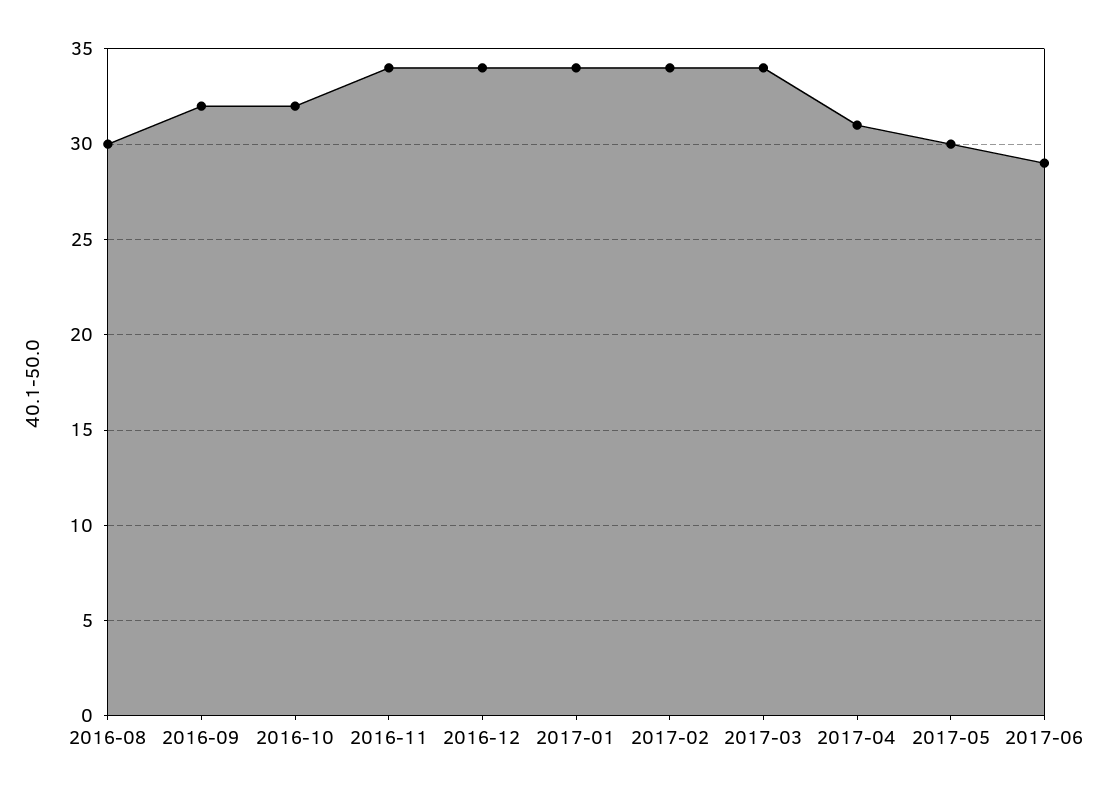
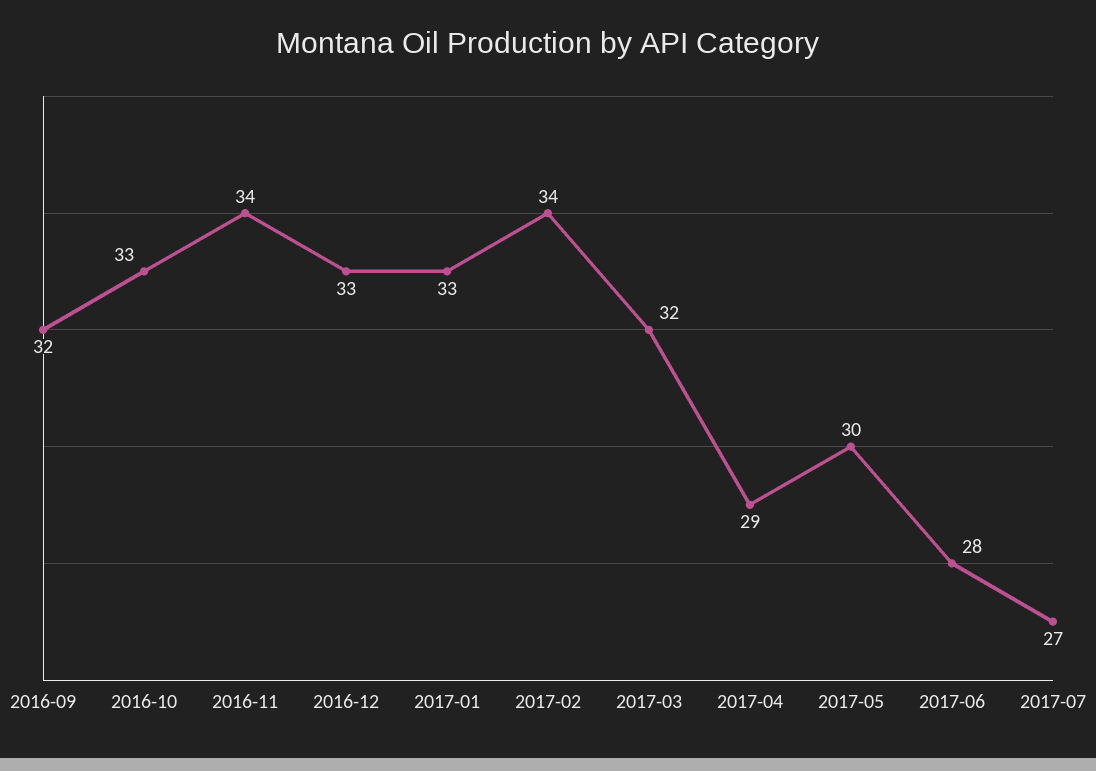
2016-08: 30 -> none
2016-10: 32 -> 33
2016-12: 34 -> 33
2017-01: 34 -> 33
2017-03: 34 -> 32
2017-04: 31 -> 29
2017-06: 29 -> 28
2017-07: none -> 27

